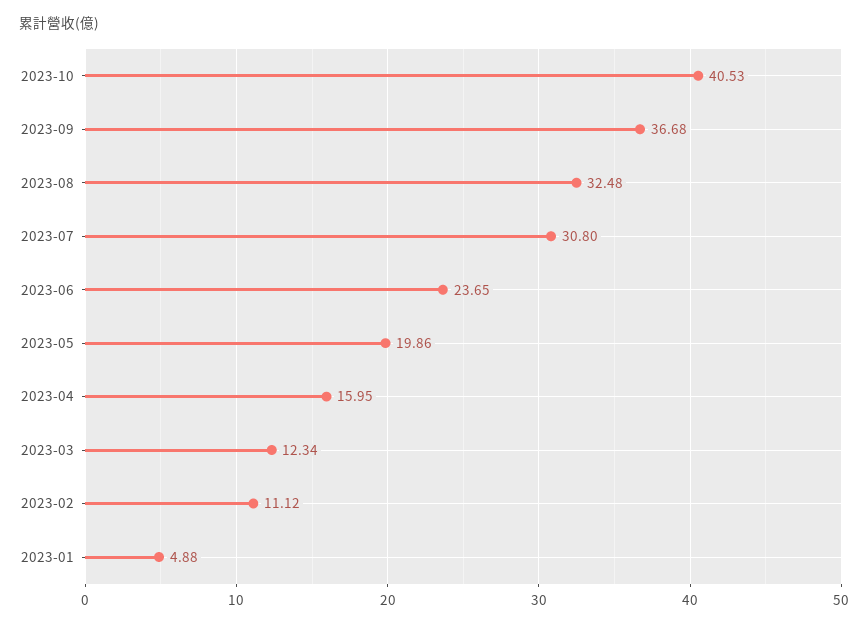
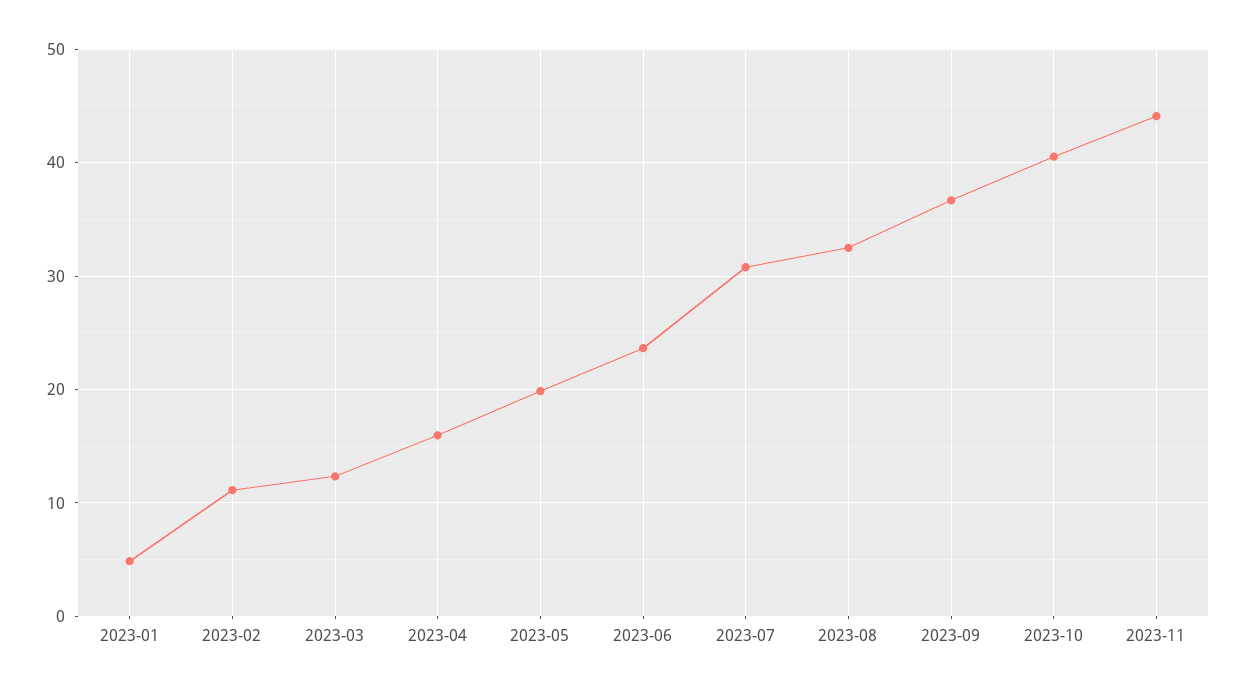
2023-11: none -> 44

